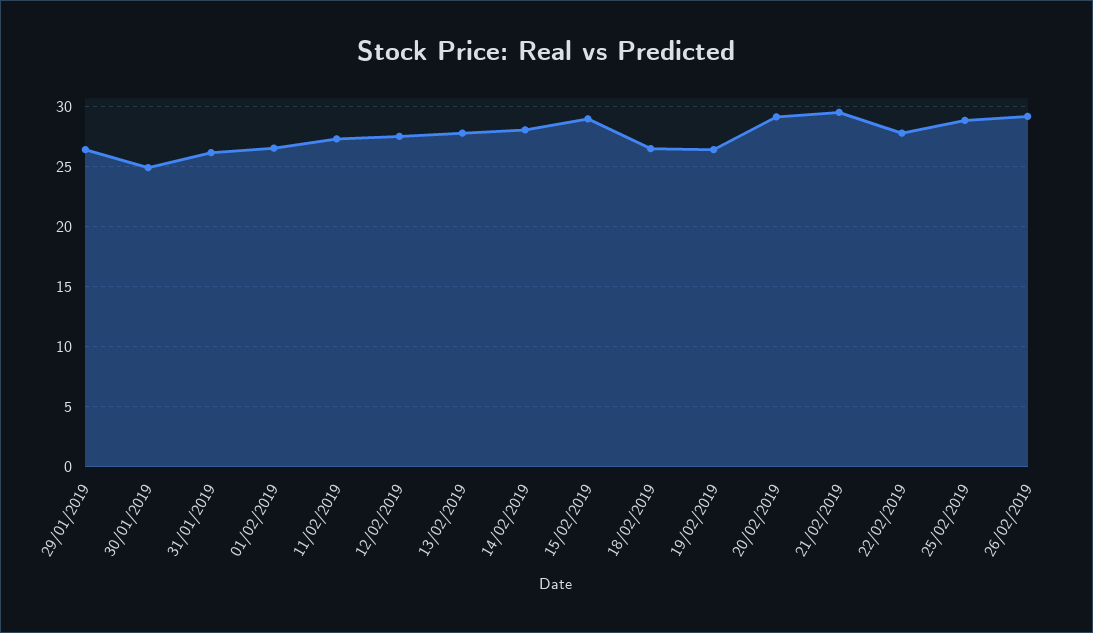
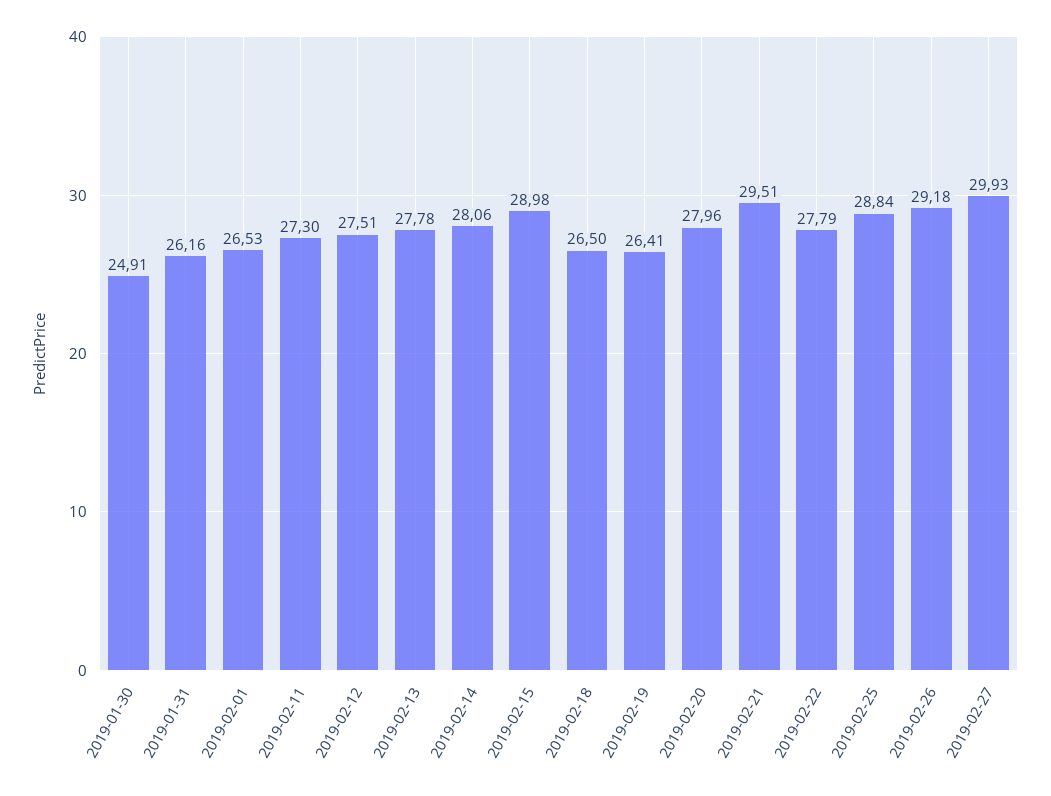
29/01/2019: 26.5 -> none
20/02/2019: 29 -> 27.96
2019-02-27: none -> 29.93

